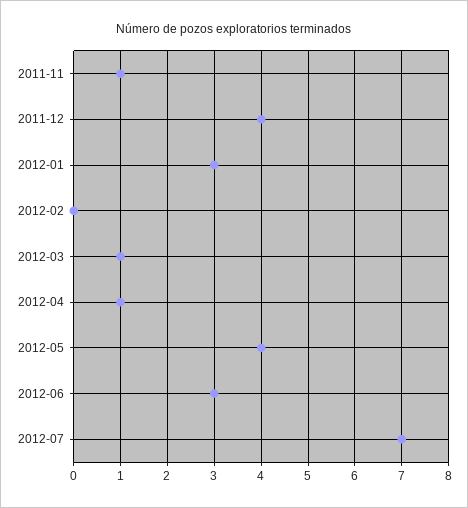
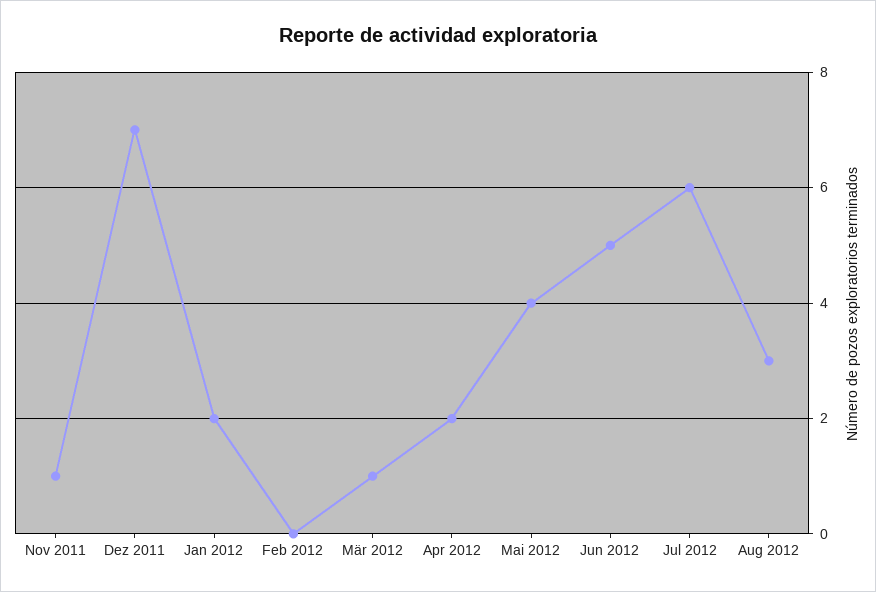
2011-12: 4 -> 7
2012-01: 3 -> 2
2012-04: 1 -> 2
2012-06: 3 -> 5
2012-07: 7 -> 6
Aug 2012: none -> 3

